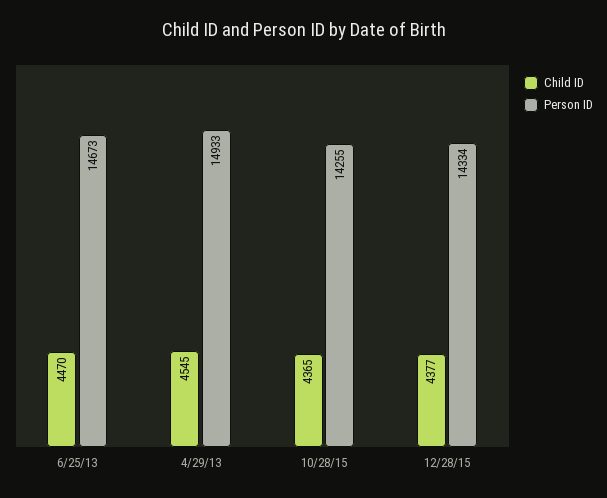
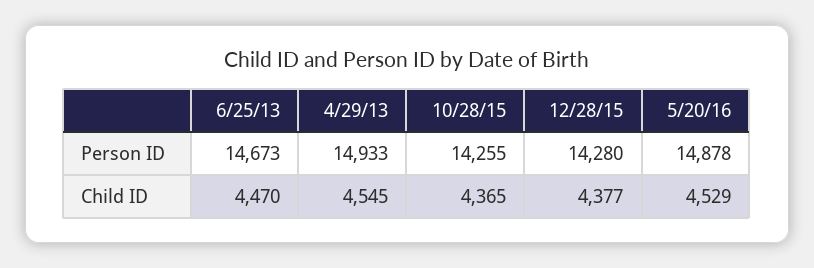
Person ID, 12/28/15: 14334 -> 14280
Person ID, 5/20/16: none -> 14878
Child ID, 5/20/16: none -> 4529

